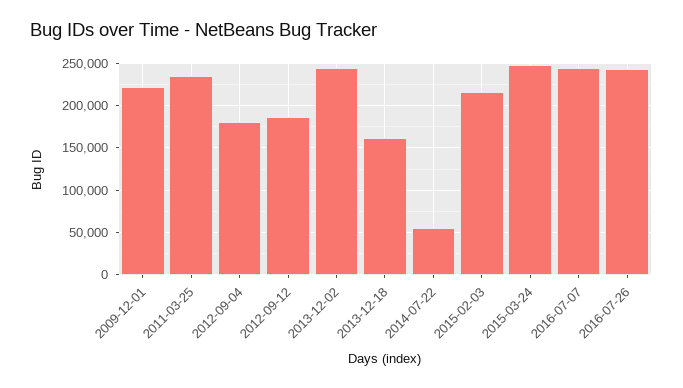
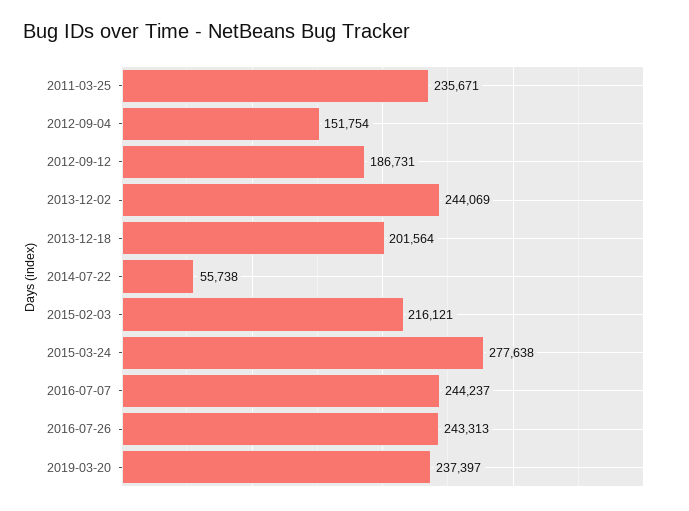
2009-12-01: 220000 -> none
2012-09-04: 180000 -> 151754
2013-12-18: 160000 -> 201564
2015-03-24: 250000 -> 277638
2019-03-20: none -> 237397

